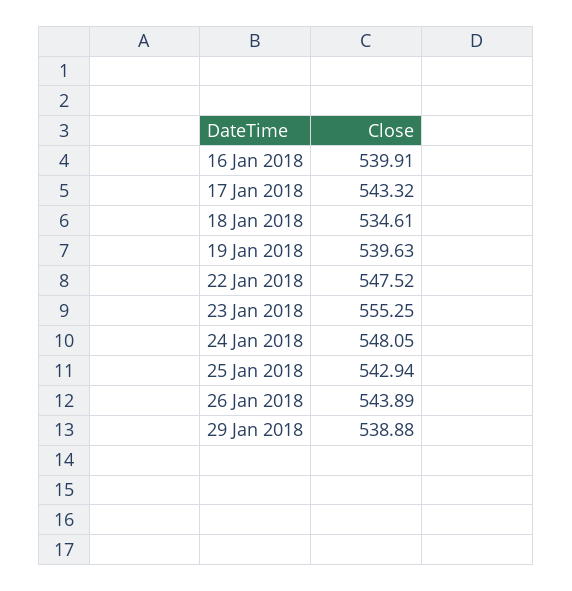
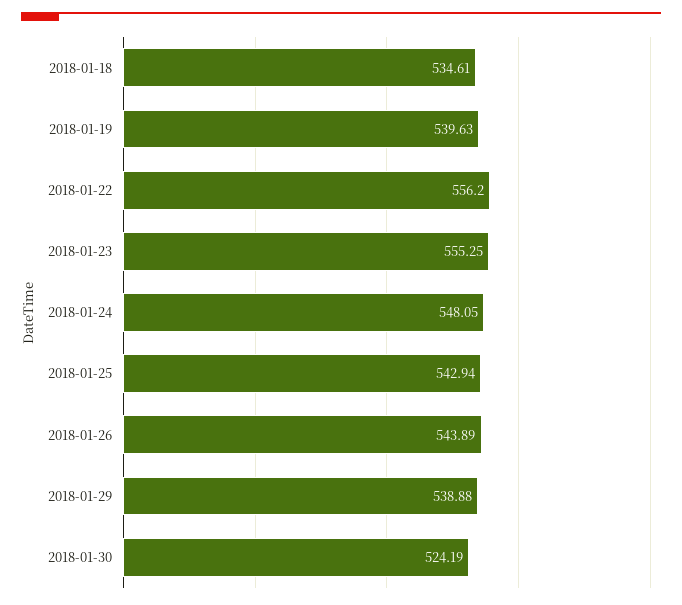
16 Jan 2018: 539.91 -> none
17 Jan 2018: 543.32 -> none
22 Jan 2018: 547.52 -> 556.2
2018-01-30: none -> 524.19

